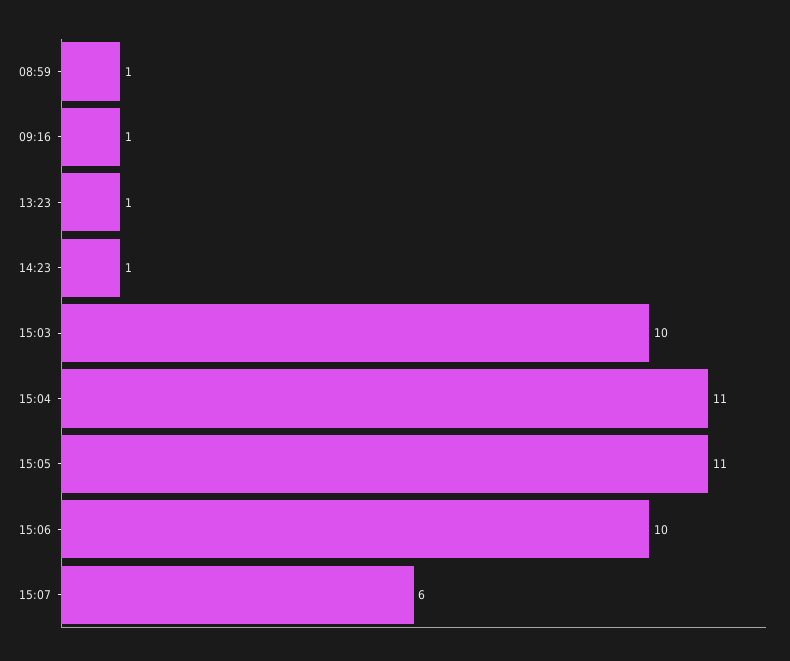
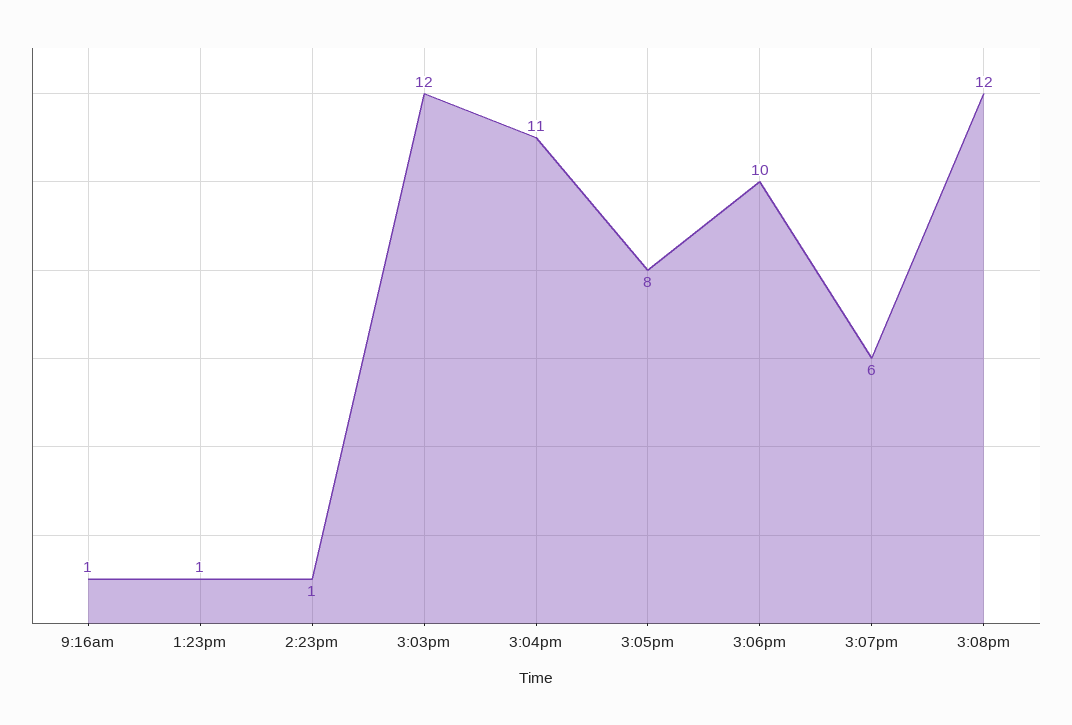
08:59: 1 -> none
15:03: 10 -> 12
15:05: 11 -> 8
3:08pm: none -> 12

